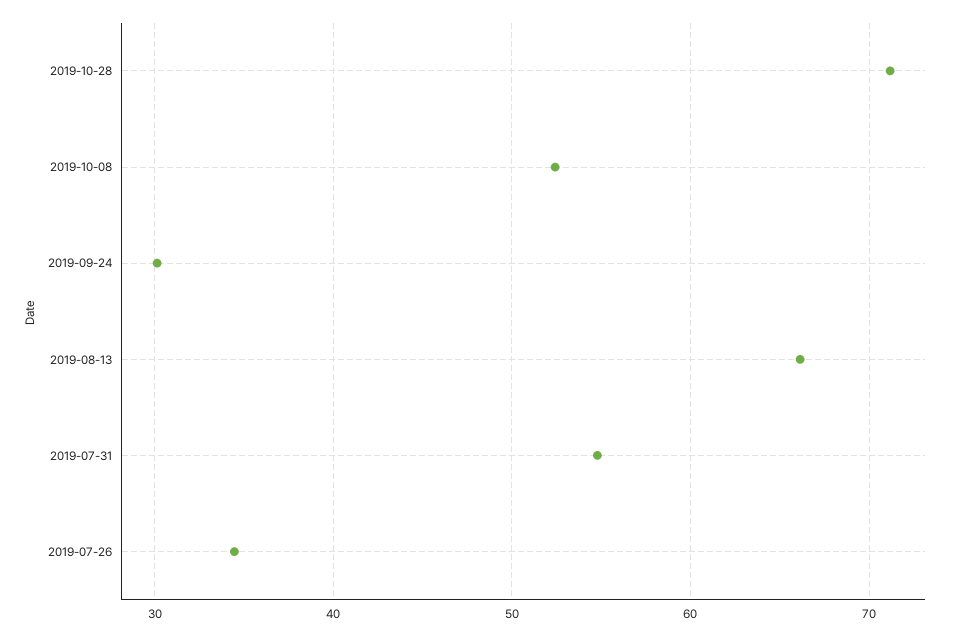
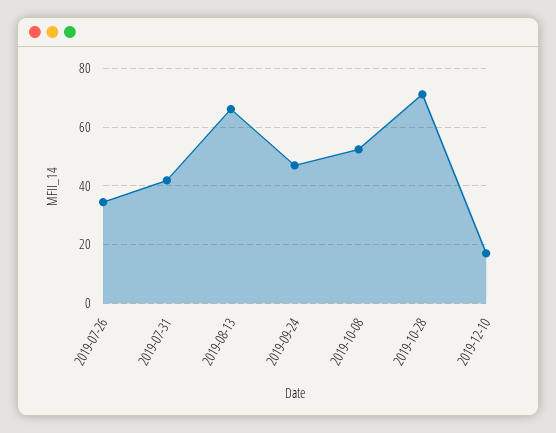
2019-09-24: 30 -> 47.5
2019-07-31: 55 -> 42.5
2019-12-10: none -> 17.5

